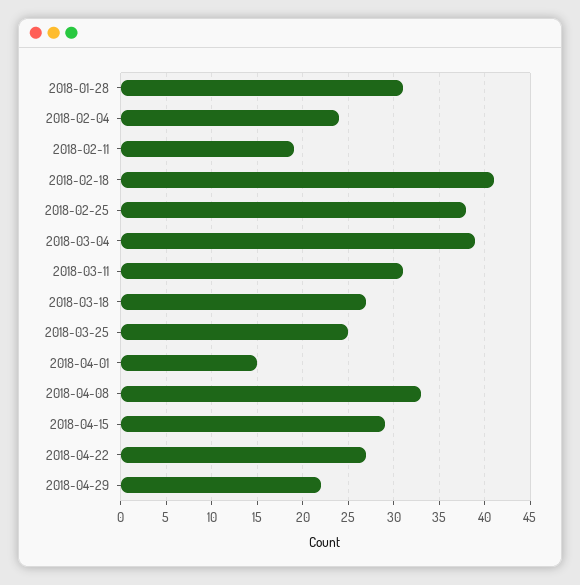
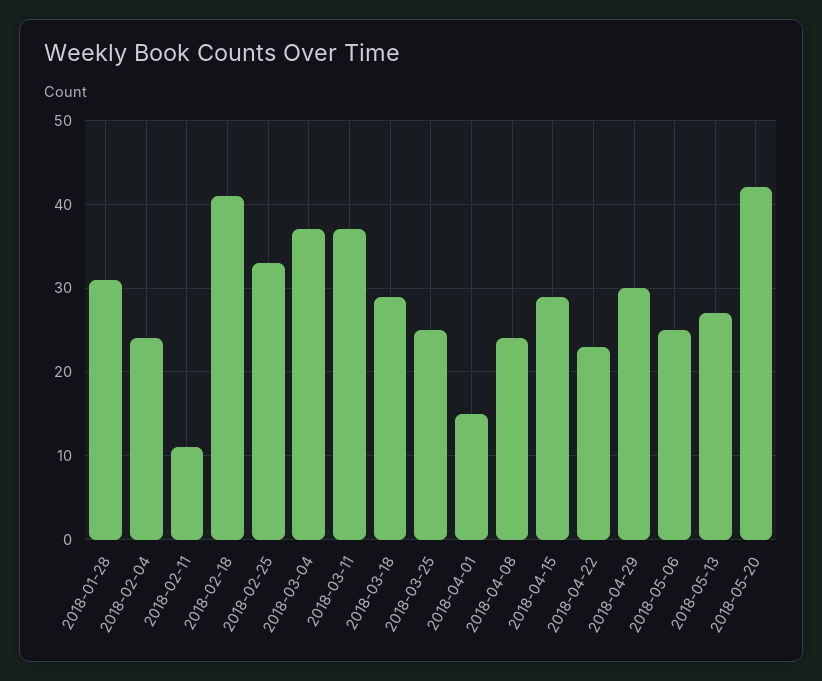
2018-02-11: 19 -> 11
2018-02-25: 38 -> 33
2018-03-04: 39 -> 37
2018-03-11: 31 -> 37
2018-03-18: 27 -> 29
2018-04-08: 33 -> 24
2018-04-22: 27 -> 23
2018-04-29: 22 -> 30
2018-05-06: none -> 25
2018-05-13: none -> 27
2018-05-20: none -> 42

